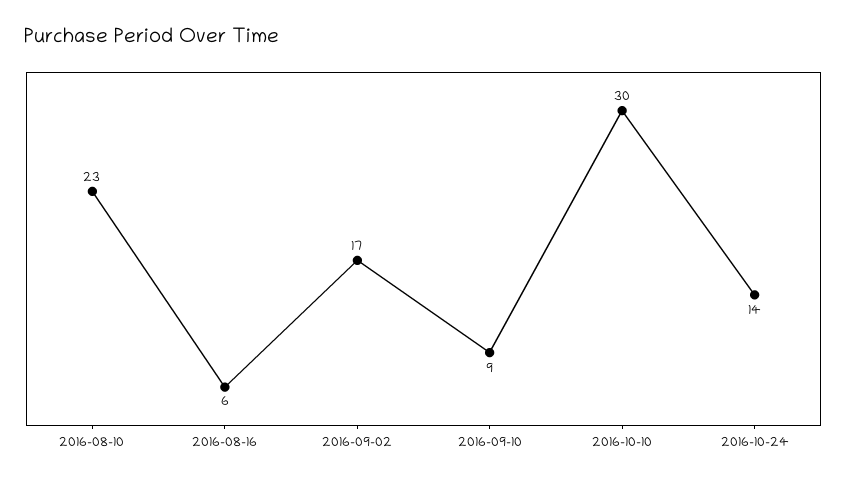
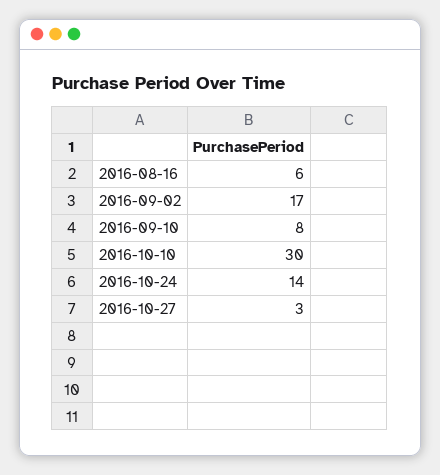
2016-08-10: 23 -> none
2016-09-10: 9 -> 8
2016-10-27: none -> 3

